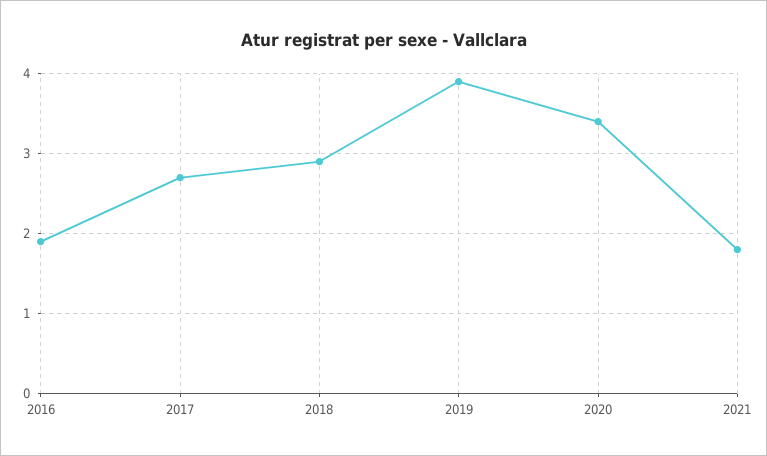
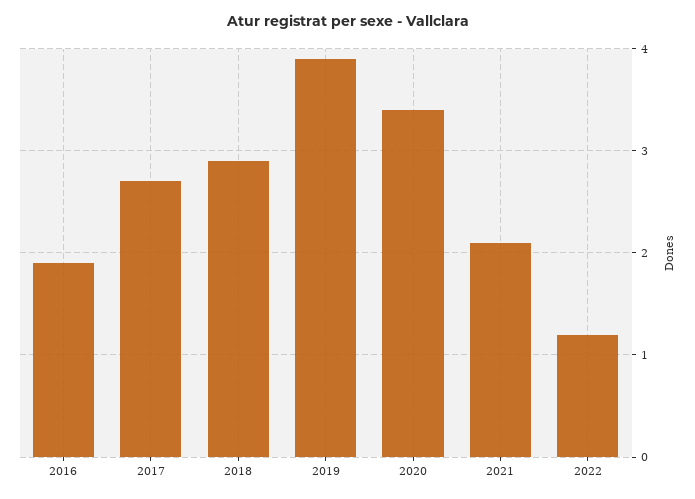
2021: 1.8 -> 2.1
2022: none -> 1.2

